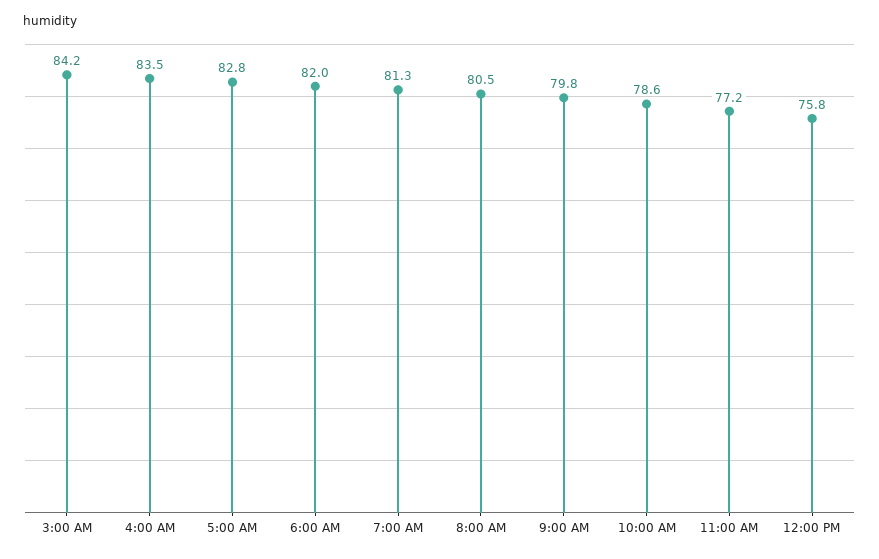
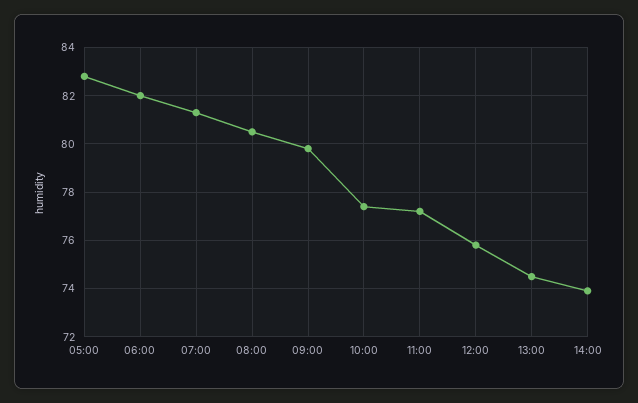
3:00 AM: 84.2 -> none
4:00 AM: 83.5 -> none
10:00 AM: 78.6 -> 77.5
13:00: none -> 74.5
14:00: none -> 74

